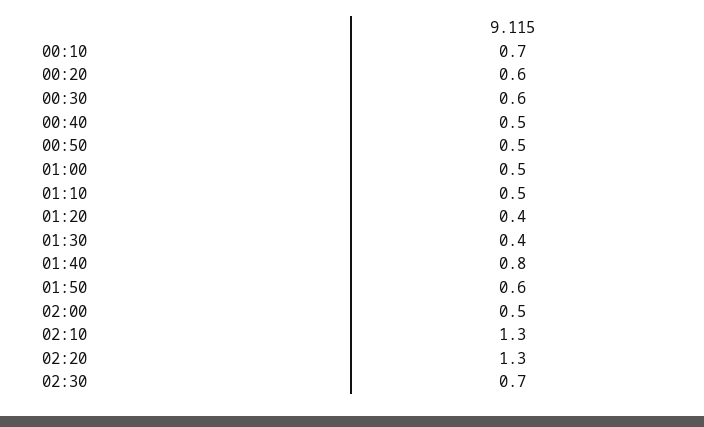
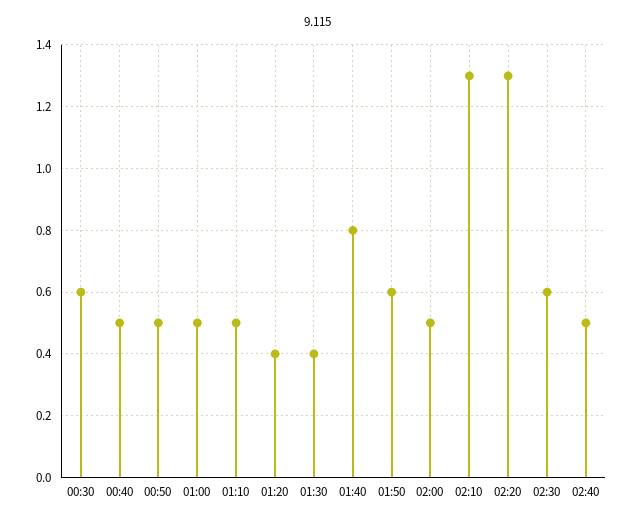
00:10: 0.7 -> none
00:20: 0.6 -> none
02:30: 0.7 -> 0.6
02:40: none -> 0.5

